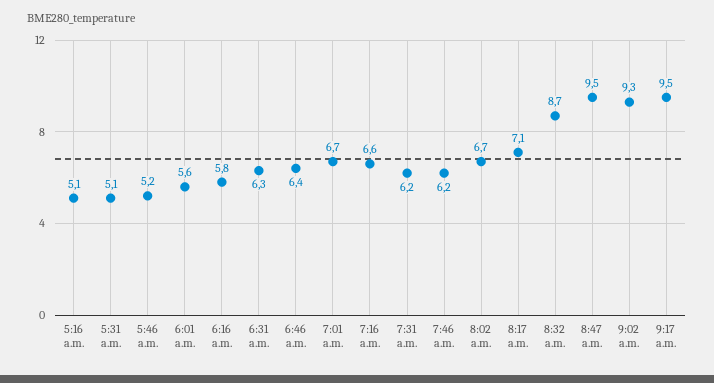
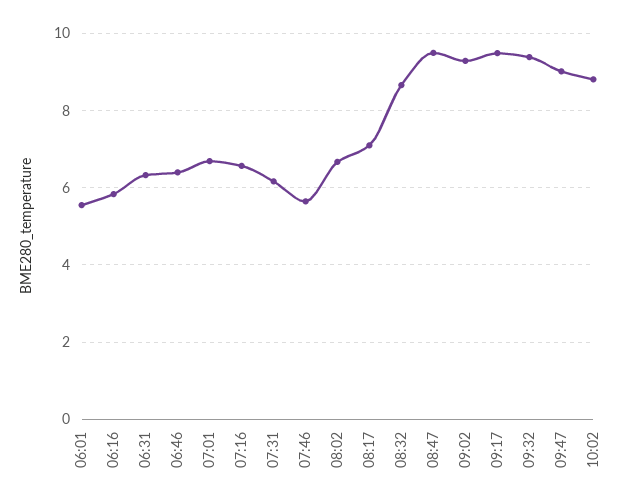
5:16 a.m.: 5.1 -> none
5:31 a.m.: 5.1 -> none
5:46 a.m.: 5.2 -> none
7:46 a.m.: 6.2 -> 5.6
09:32: none -> 9.4
09:47: none -> 9
10:02: none -> 8.8

